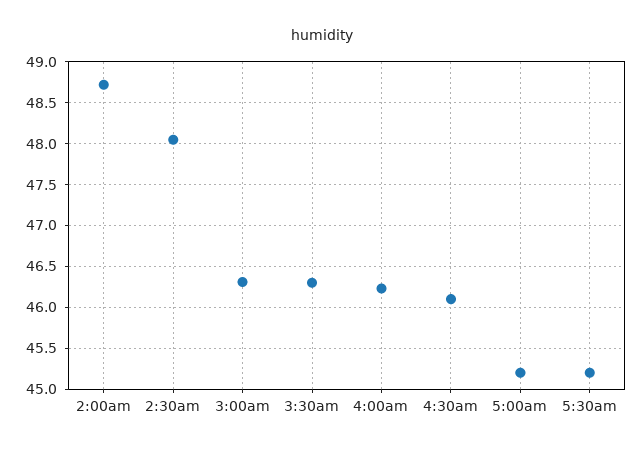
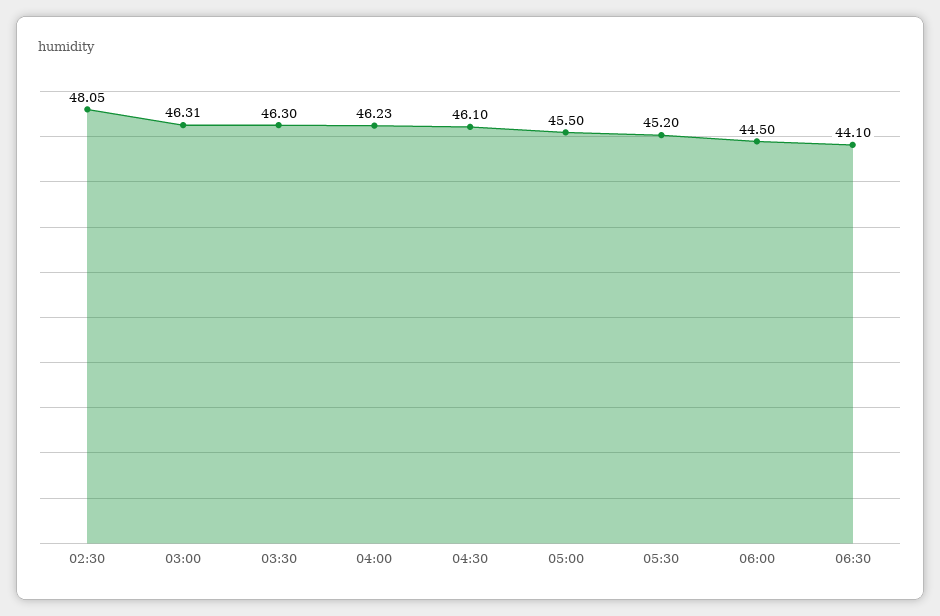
2:00am: 48.7 -> none
5:00am: 45.2 -> 45.5
06:00: none -> 44.5
06:30: none -> 44.1

